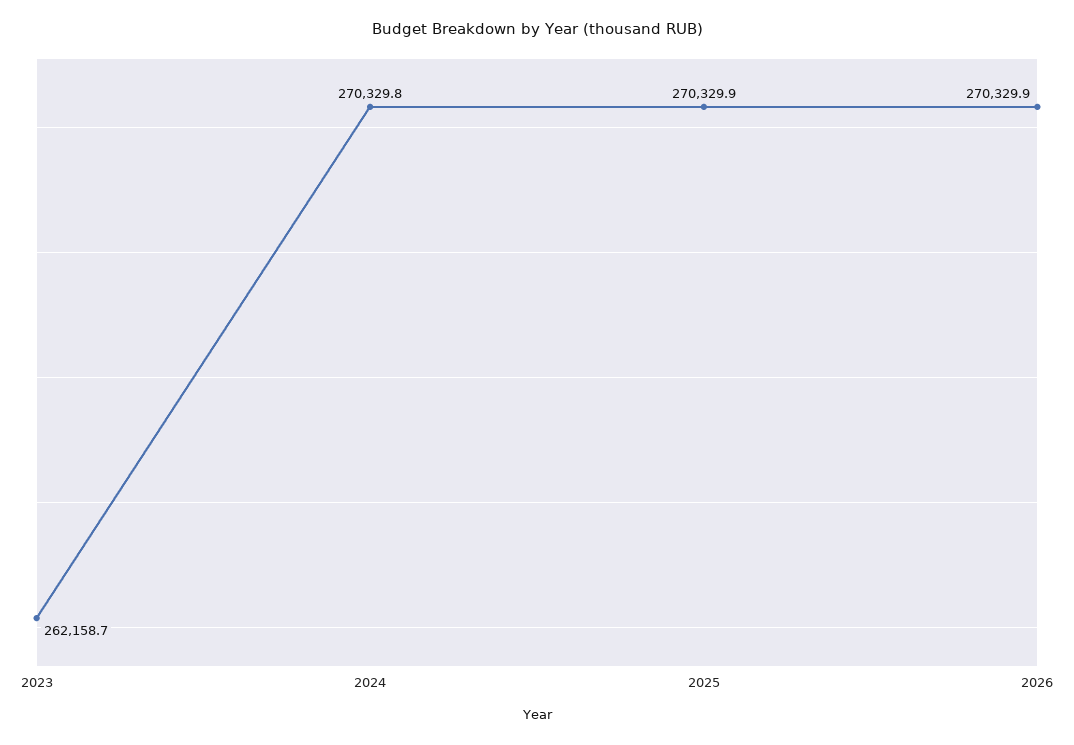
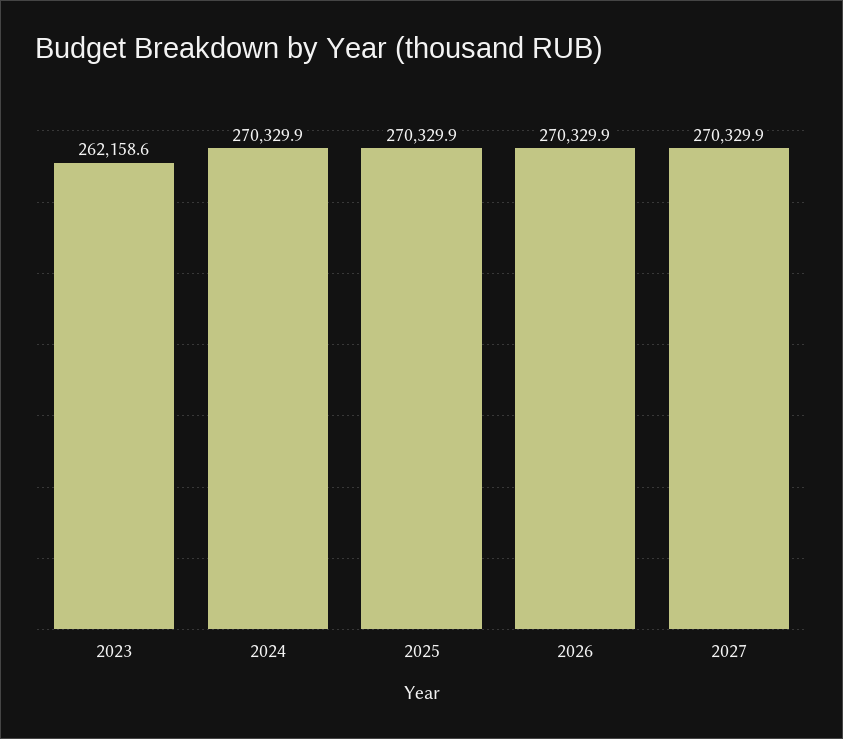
2023: 262158.7 -> 262158.6
2024: 270329.8 -> 270329.9
2027: none -> 270329.9

